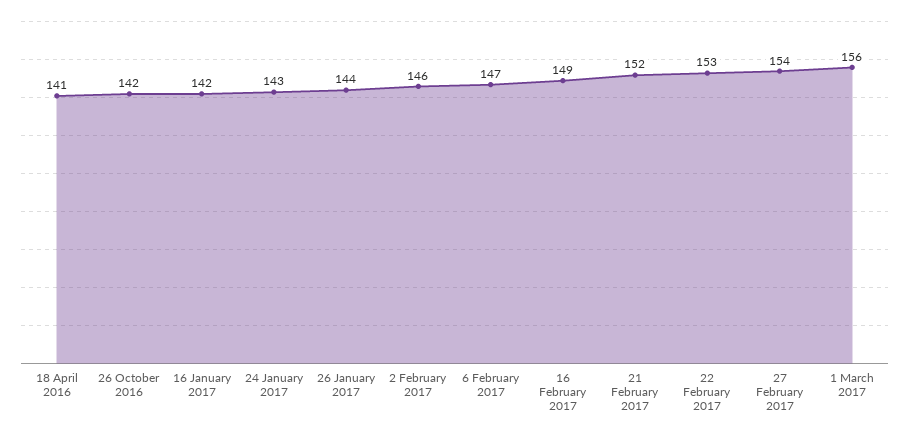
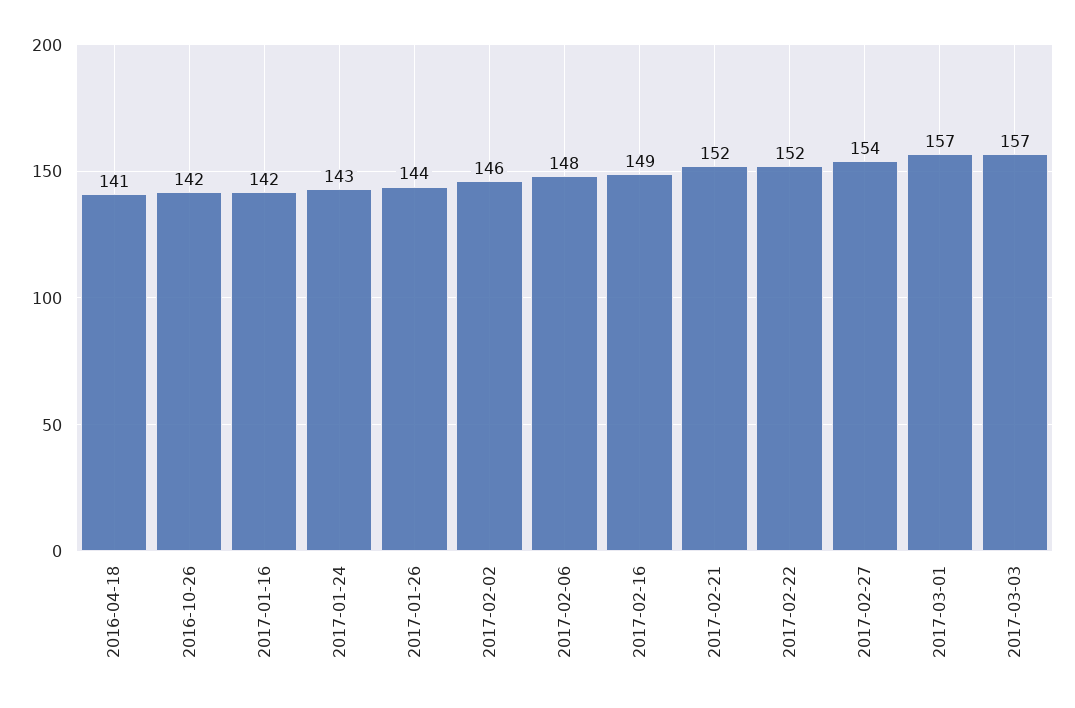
6 February 2017: 147 -> 148
22 February 2017: 153 -> 152
1 March 2017: 156 -> 157
2017-03-03: none -> 157

